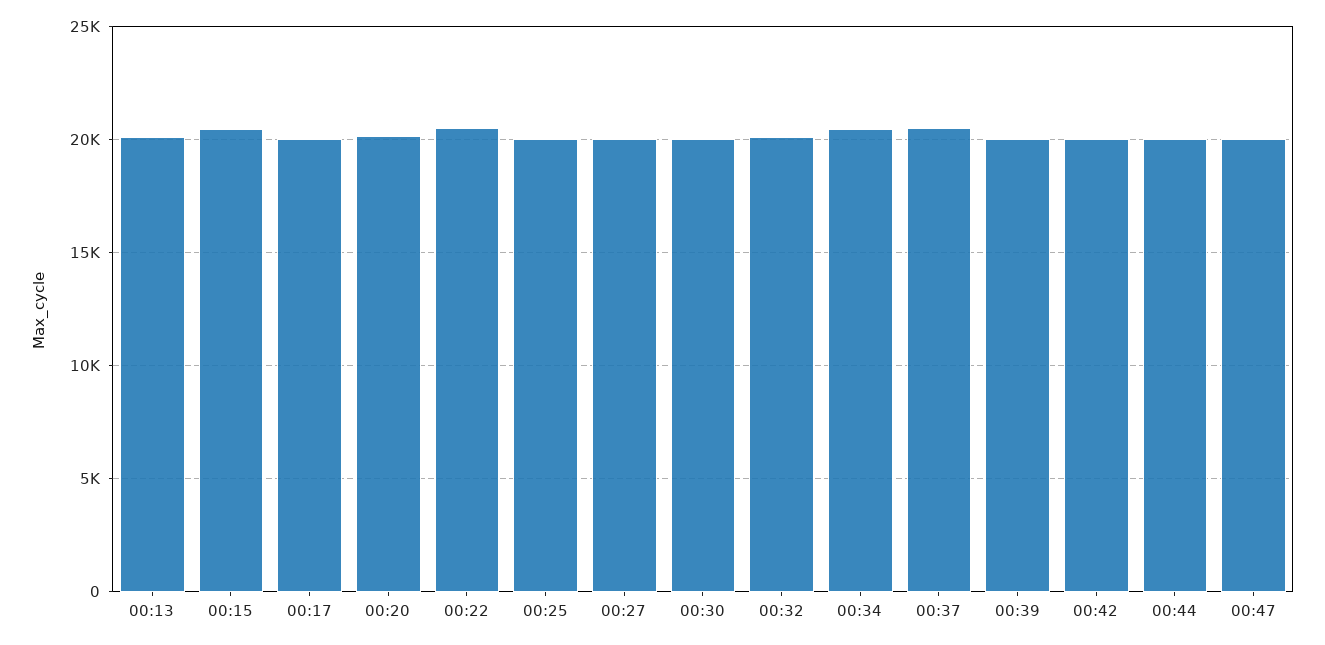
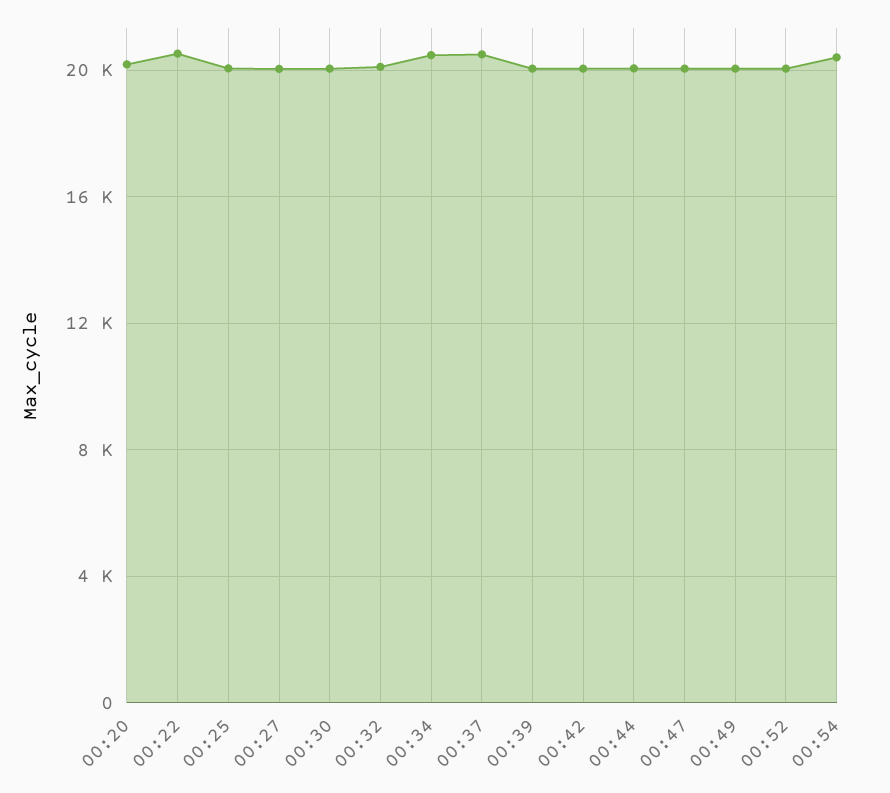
00:13: 20000 -> none
00:15: 20500 -> none
00:17: 20000 -> none
00:49: none -> 20000
00:52: none -> 20000
00:54: none -> 20500

